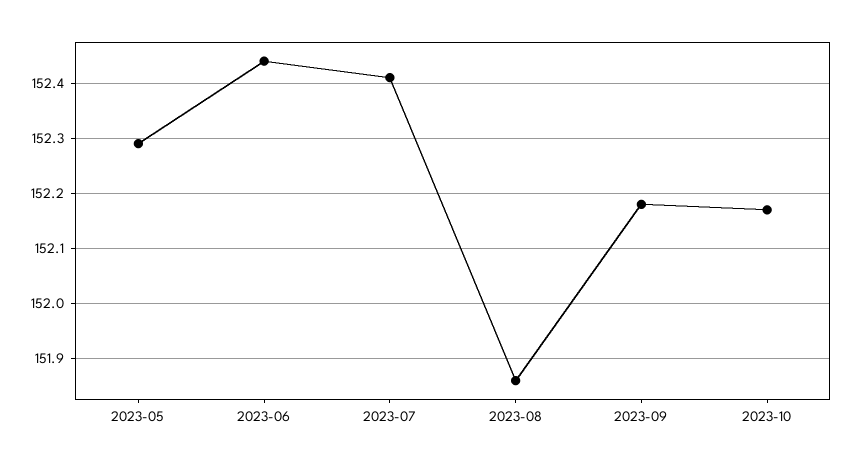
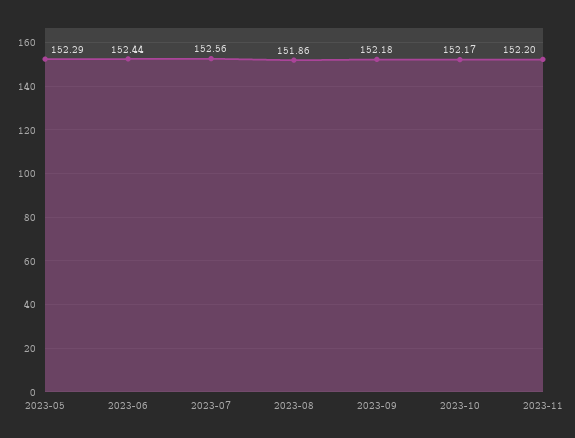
2023-07: 152.4 -> 152.56
2023-11: none -> 152.2

